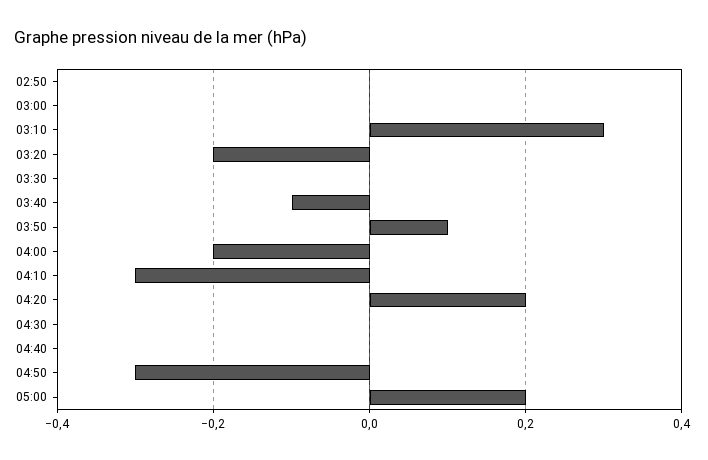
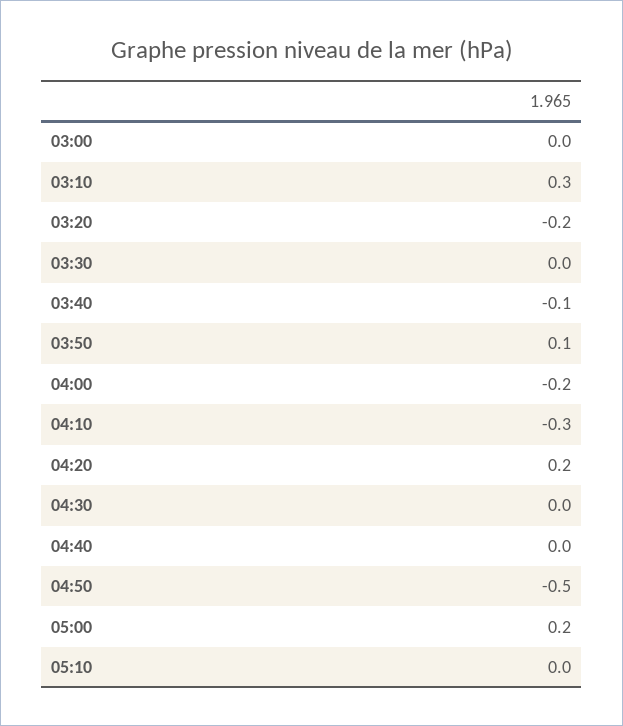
02:50: 0 -> none
04:50: -0.3 -> -0.5
05:10: none -> 0

